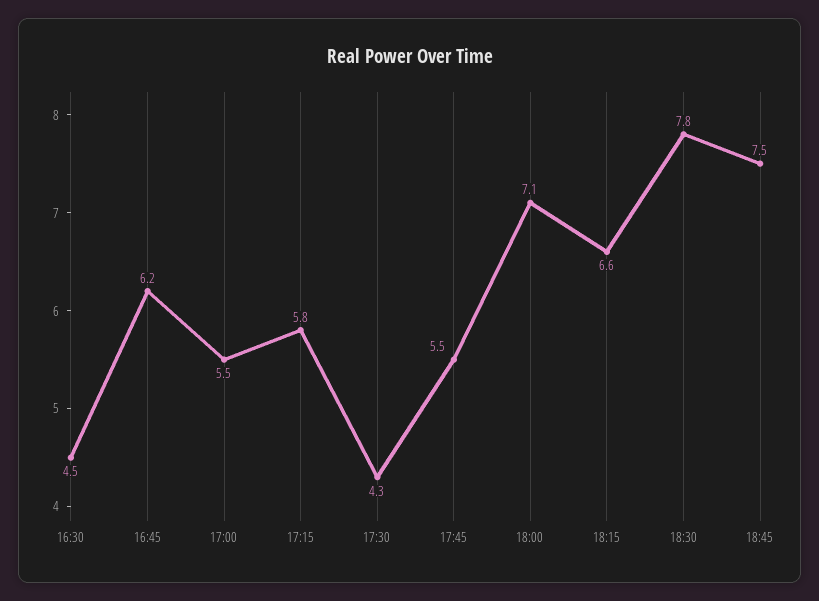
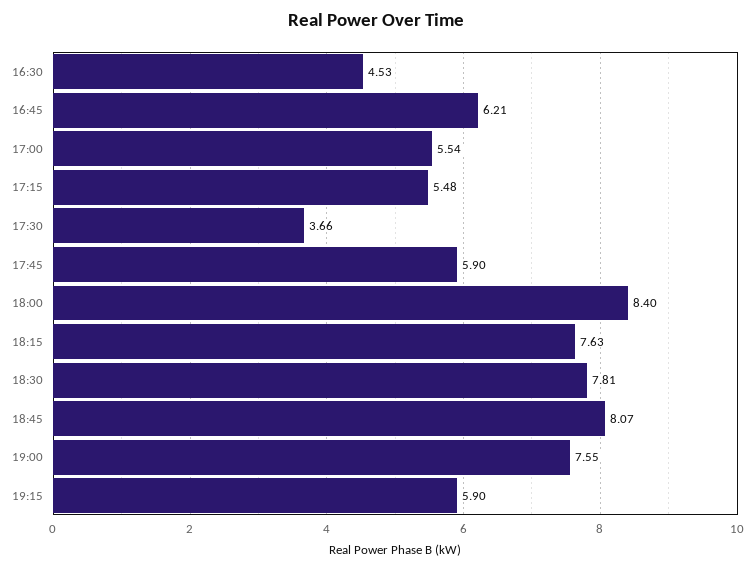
17:15: 5.8 -> 5.48
17:30: 4.3 -> 3.66
17:45: 5.5 -> 5.9
18:00: 7.1 -> 8.4
18:15: 6.6 -> 7.63
18:45: 7.5 -> 8.07
19:00: none -> 7.55
19:15: none -> 5.9

